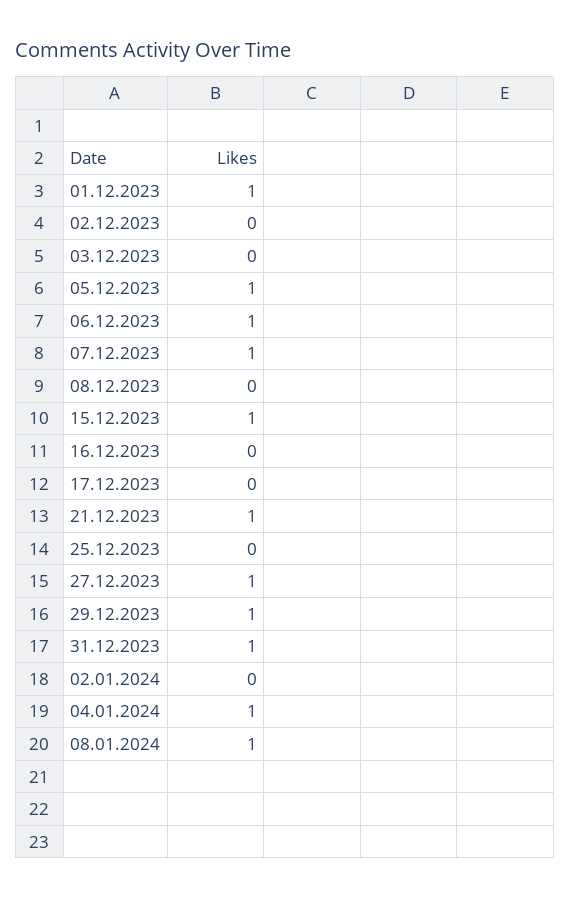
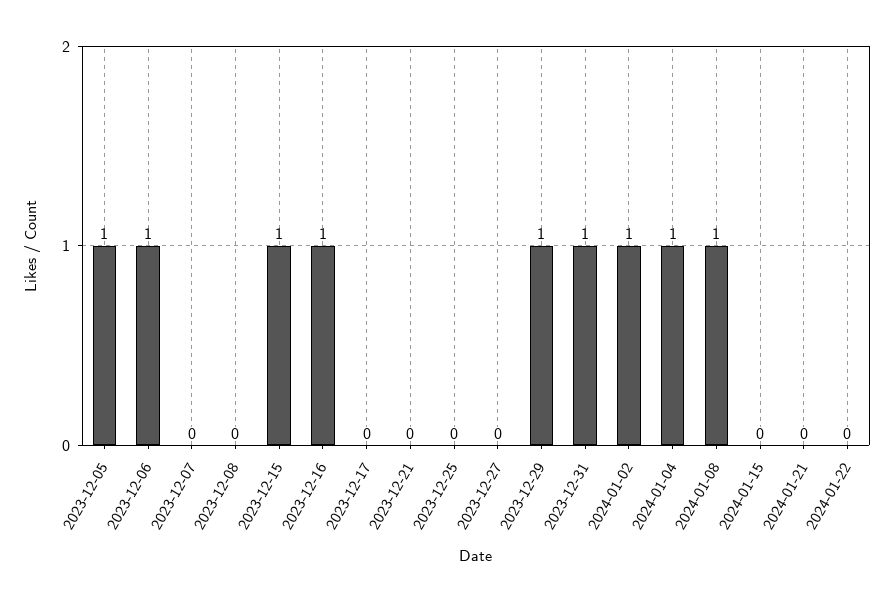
01.12.2023: 1 -> none
02.12.2023: 0 -> none
03.12.2023: 0 -> none
07.12.2023: 1 -> 0
16.12.2023: 0 -> 1
21.12.2023: 1 -> 0
27.12.2023: 1 -> 0
02.01.2024: 0 -> 1
2024-01-15: none -> 0
2024-01-21: none -> 0
2024-01-22: none -> 0

